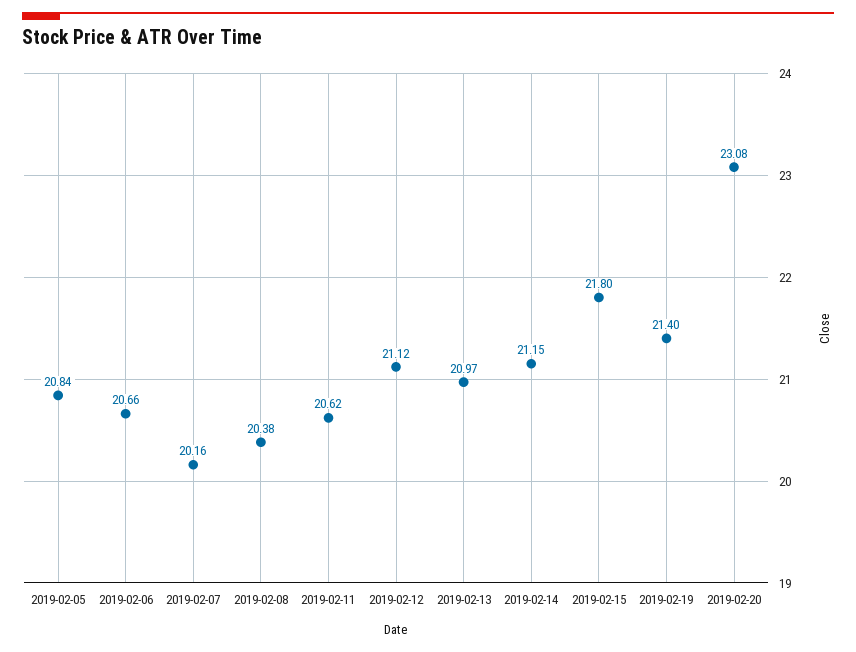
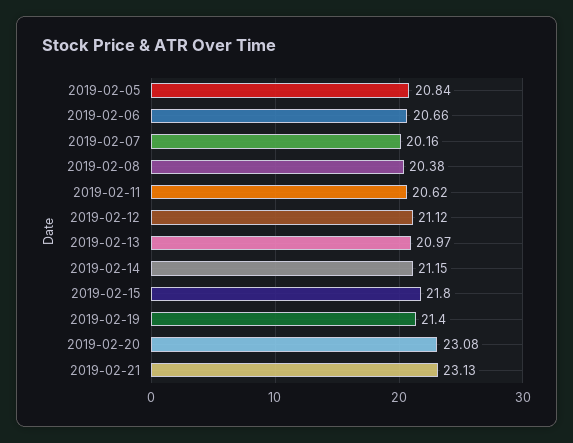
2019-02-21: none -> 23.13

